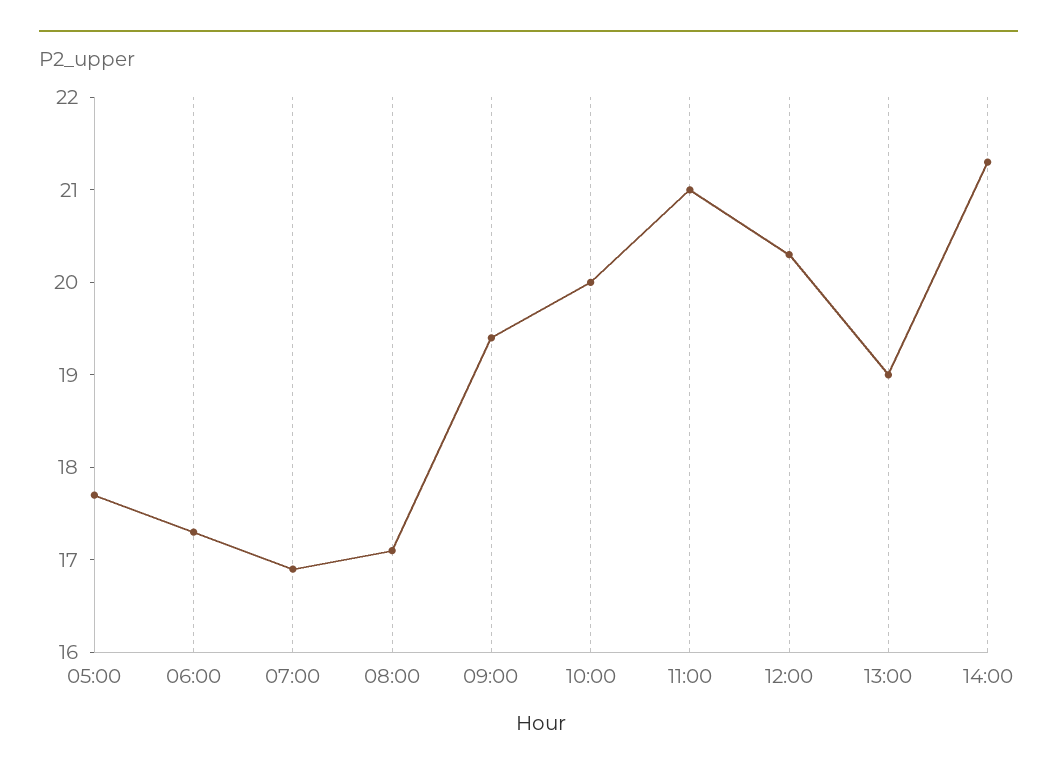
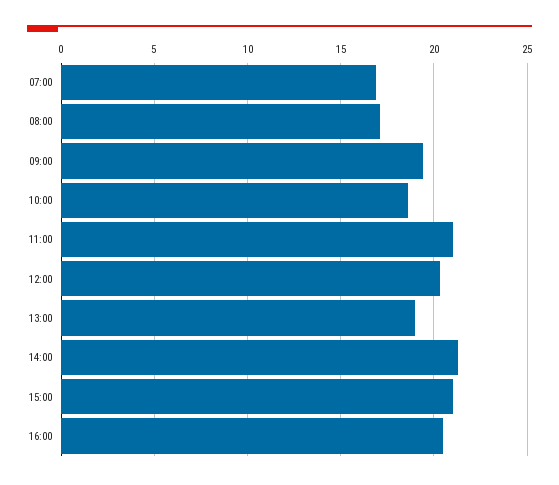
05:00: 17.7 -> none
06:00: 17.3 -> none
10:00: 20 -> 18.5
15:00: none -> 21
16:00: none -> 20.5

